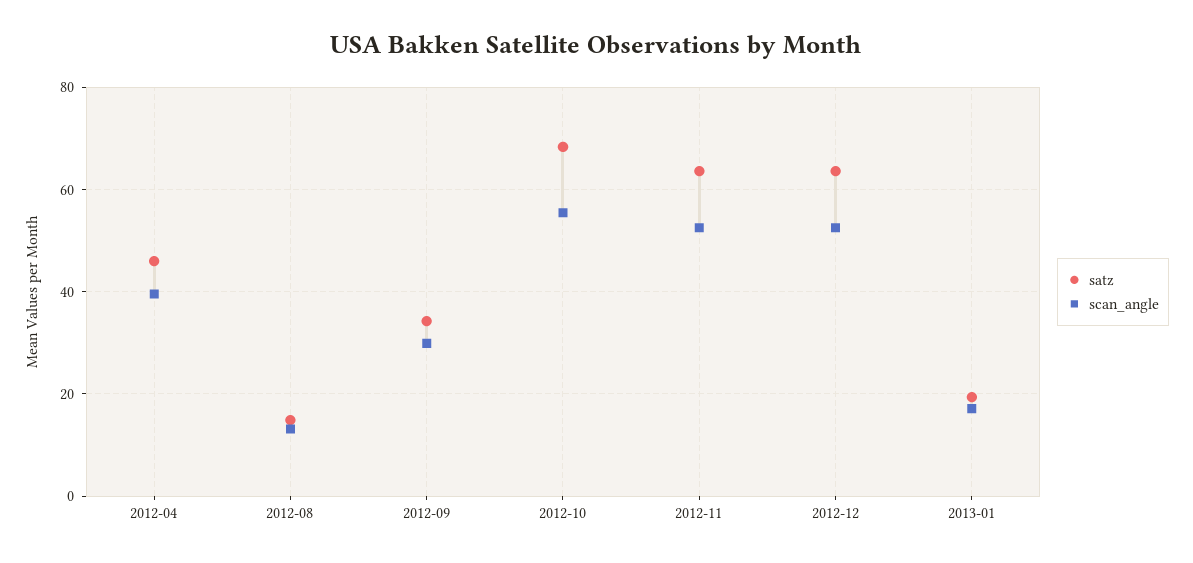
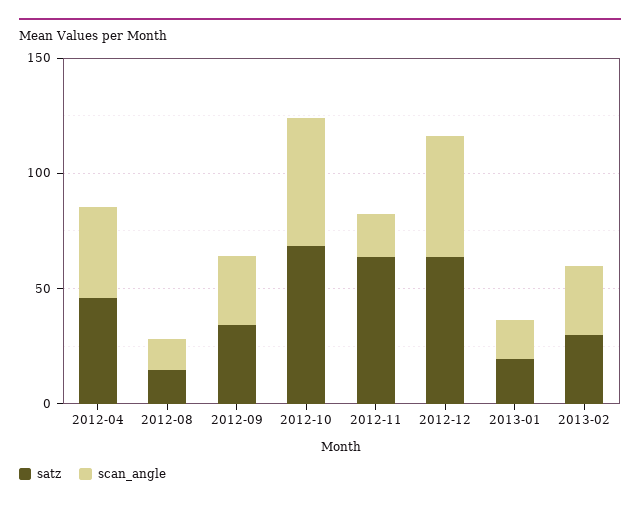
scan_angle, 2012-11: 52 -> 20
satz, 2013-02: none -> 30
scan_angle, 2013-02: none -> 30

